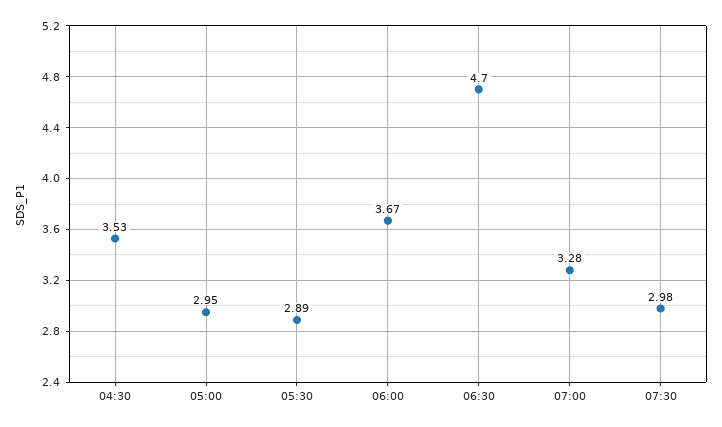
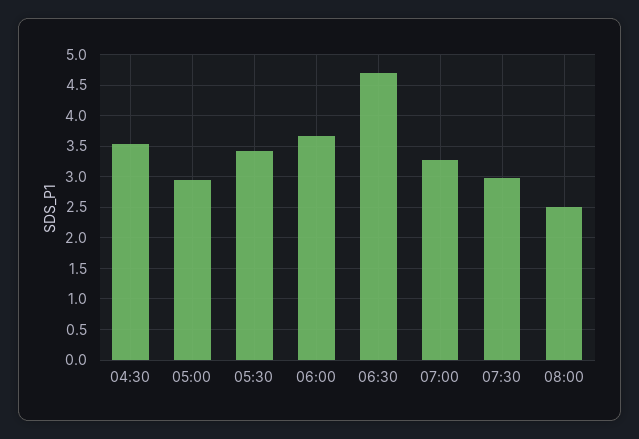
05:30: 2.89 -> 3.4
08:00: none -> 2.5

